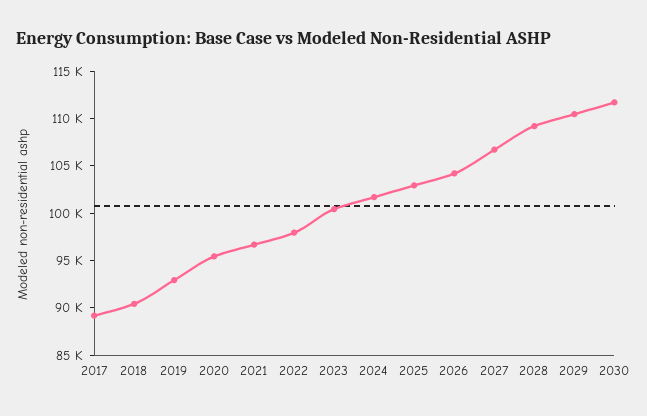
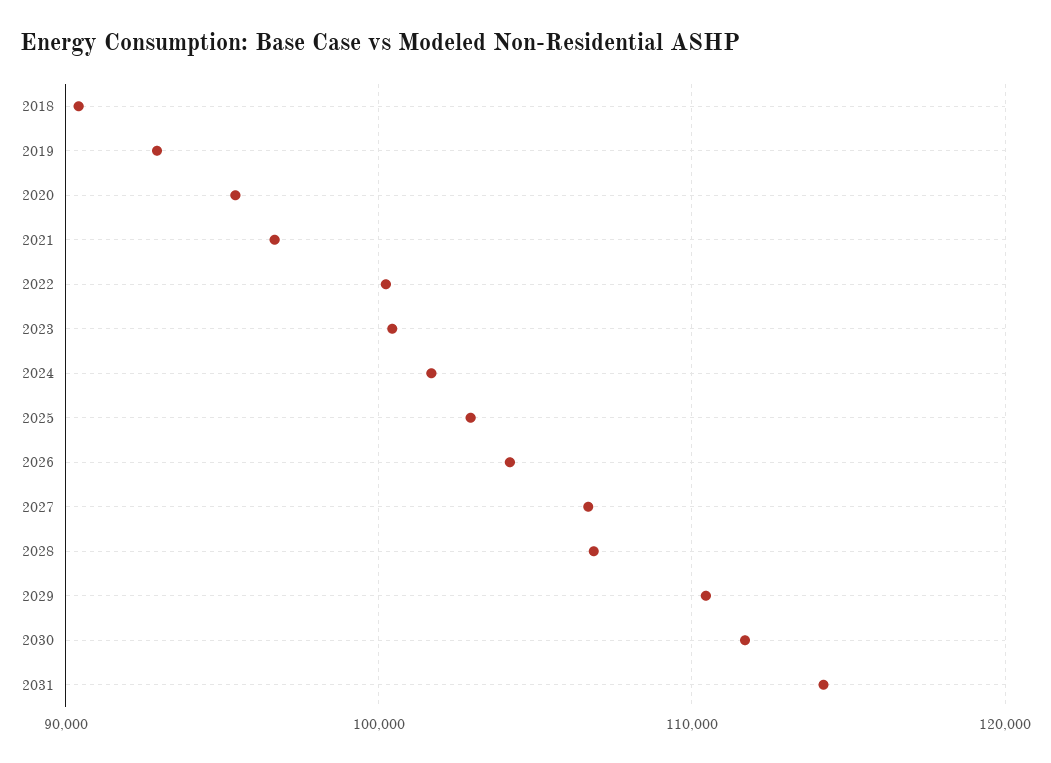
2017: 89000 -> none
2022: 98000 -> 100000
2028: 109000 -> 107000
2031: none -> 114000

